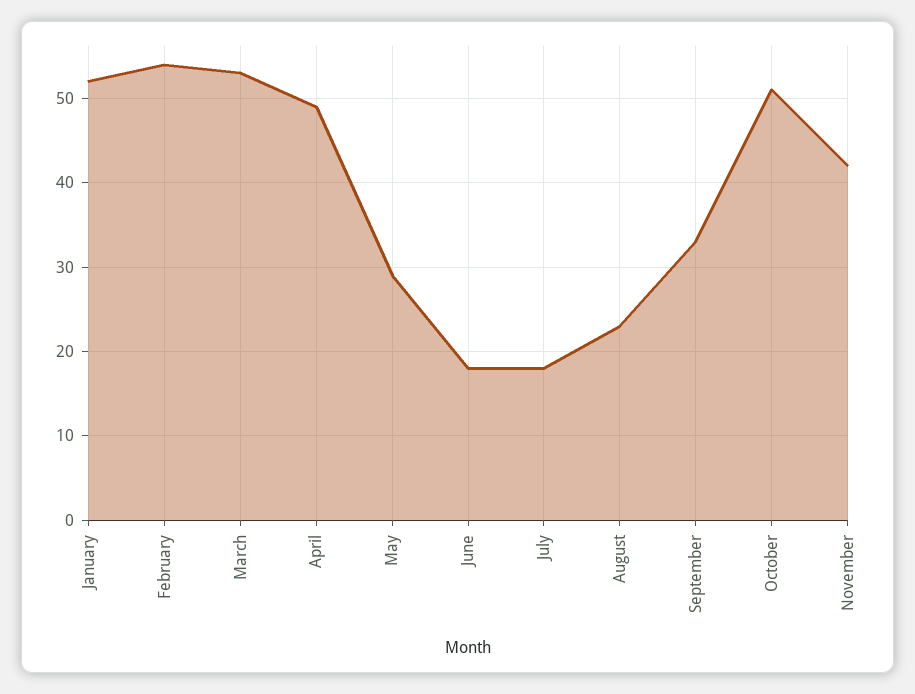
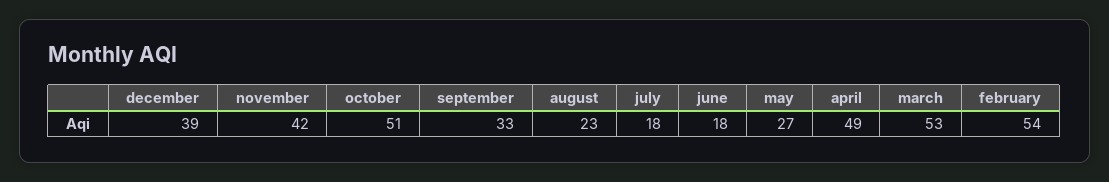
January: 52 -> none
May: 29 -> 27
december: none -> 39

